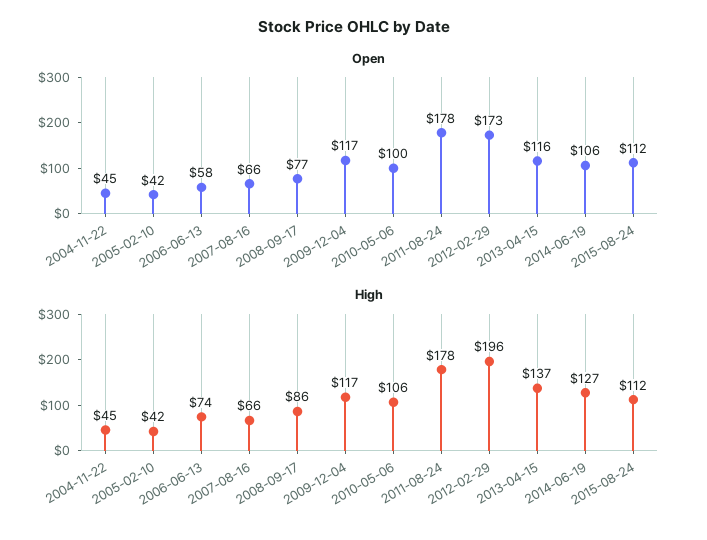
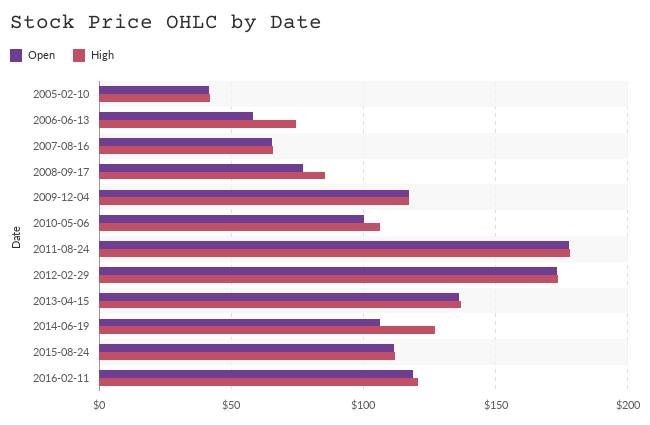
Open, 2004-11-22: 45 -> none
Open, 2013-04-15: 116 -> 135
High, 2004-11-22: 45 -> none
High, 2012-02-29: 196 -> 175
Open, 2016-02-11: none -> 120
High, 2016-02-11: none -> 120

